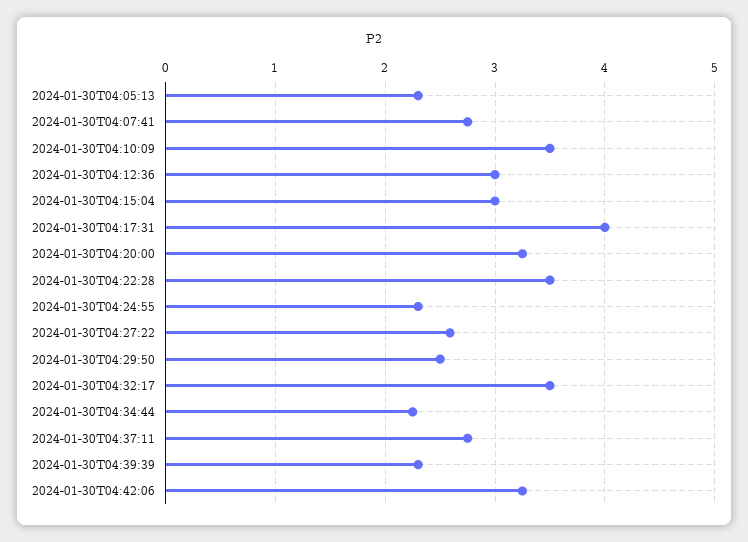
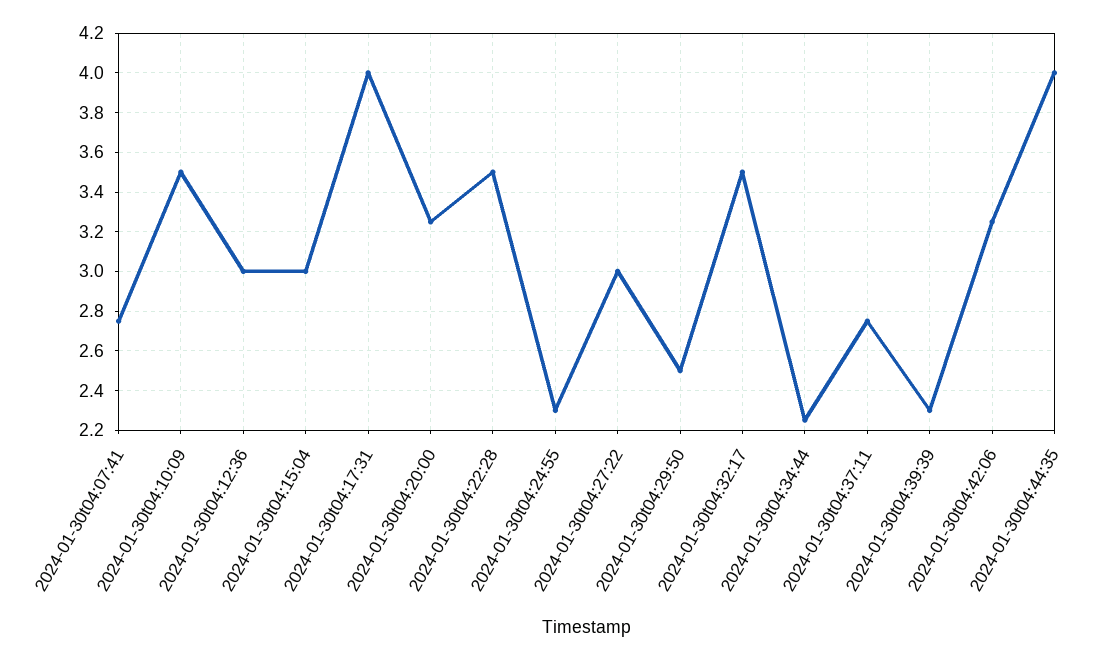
2024-01-30T04:05:13: 2.3 -> none
2024-01-30T04:27:22: 2.6 -> 3
2024-01-30t04:44:35: none -> 4

